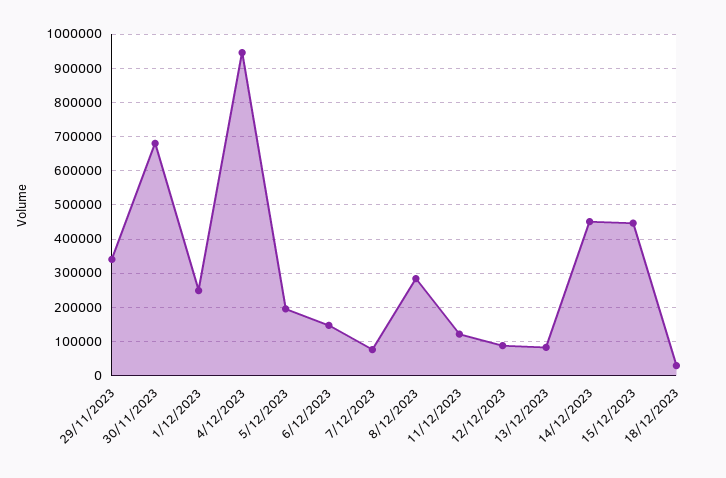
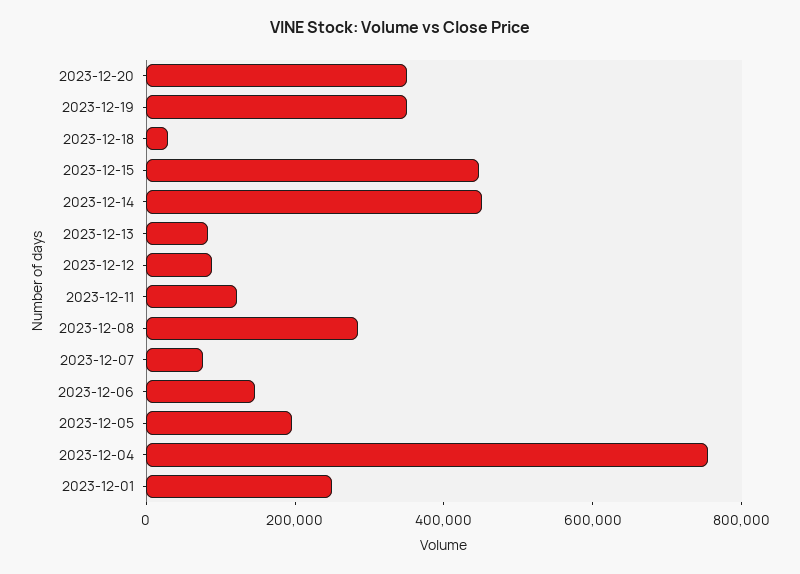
29/11/2023: 340000 -> none
30/11/2023: 680000 -> none
4/12/2023: 940000 -> 750000
2023-12-20: none -> 350000
2023-12-19: none -> 350000

